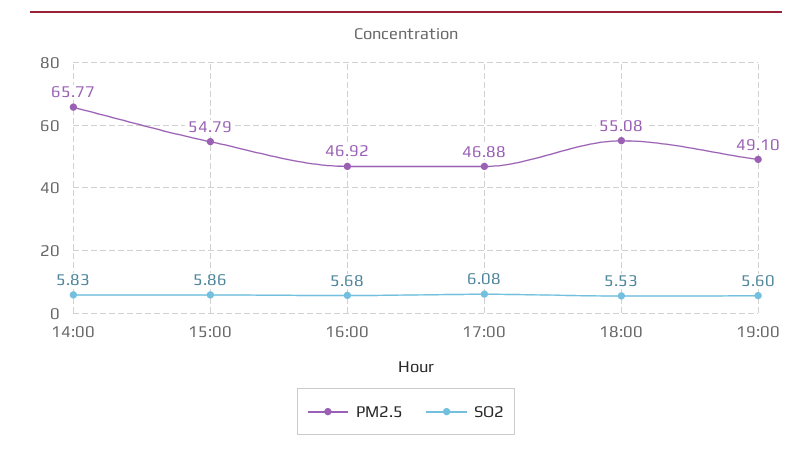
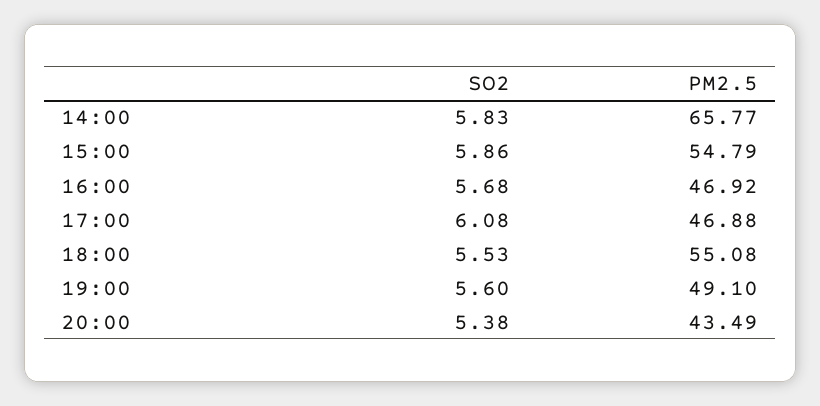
SO2, 20:00: none -> 5.38
PM2.5, 20:00: none -> 43.49

